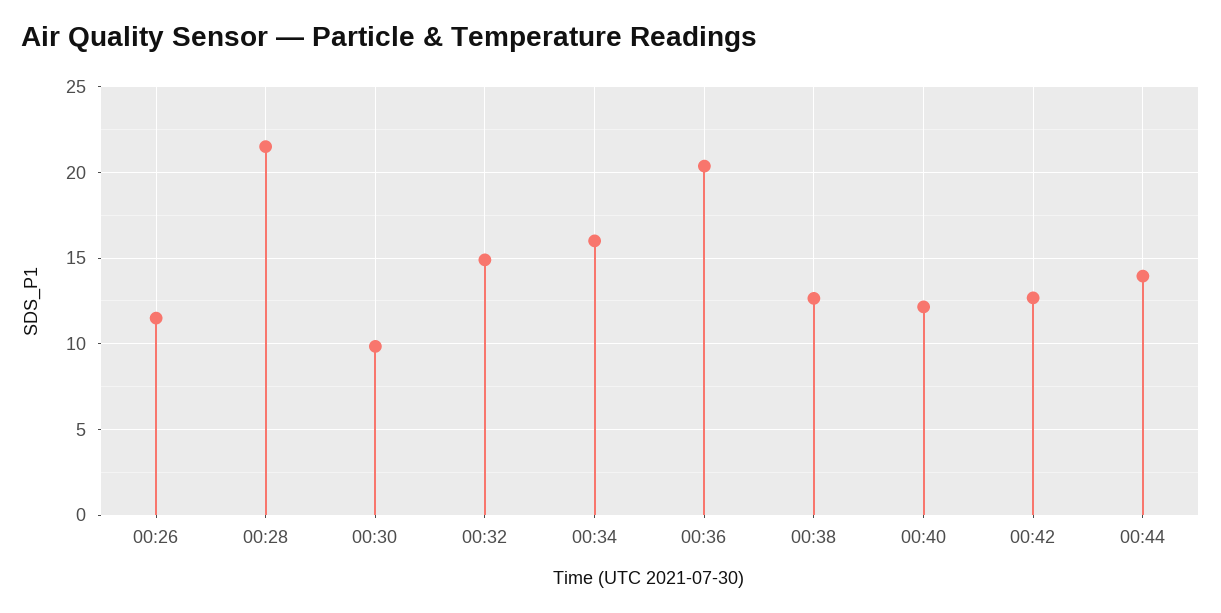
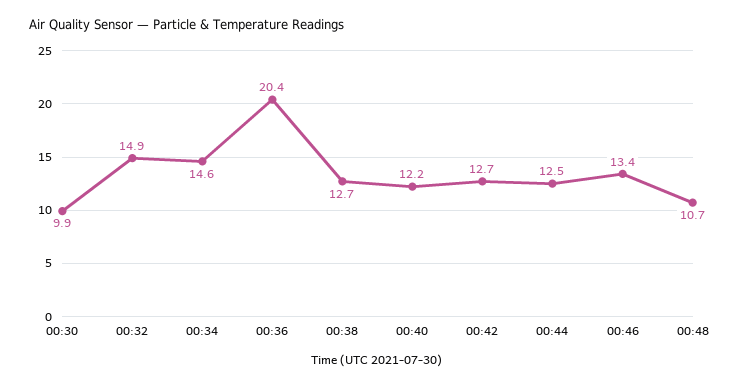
00:26: 11.5 -> none
00:28: 21.5 -> none
00:34: 16 -> 14.6
00:44: 14 -> 12.5
00:46: none -> 13.4
00:48: none -> 10.7

